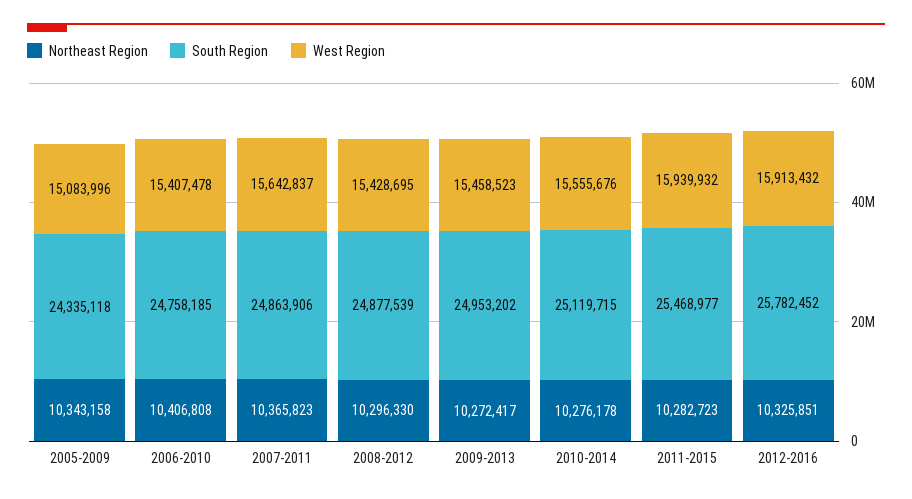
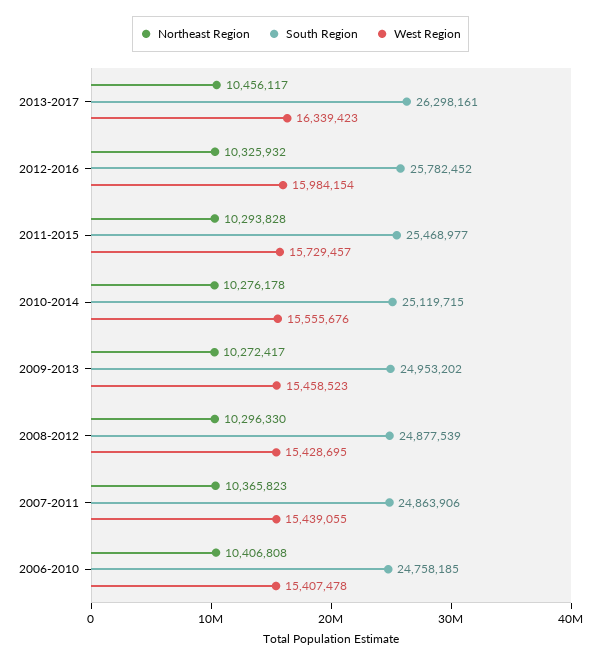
Northeast Region, 2005-2009: 10343158 -> none
South Region, 2005-2009: 24335118 -> none
West Region, 2005-2009: 15083996 -> none
West Region, 2007-2011: 15642837 -> 15439055
Northeast Region, 2011-2015: 10282723 -> 10293828
West Region, 2011-2015: 15939932 -> 15729457
Northeast Region, 2012-2016: 10325851 -> 10325932
West Region, 2012-2016: 15913432 -> 15984154
Northeast Region, 2013-2017: none -> 10456117
South Region, 2013-2017: none -> 26298161
West Region, 2013-2017: none -> 16339423

